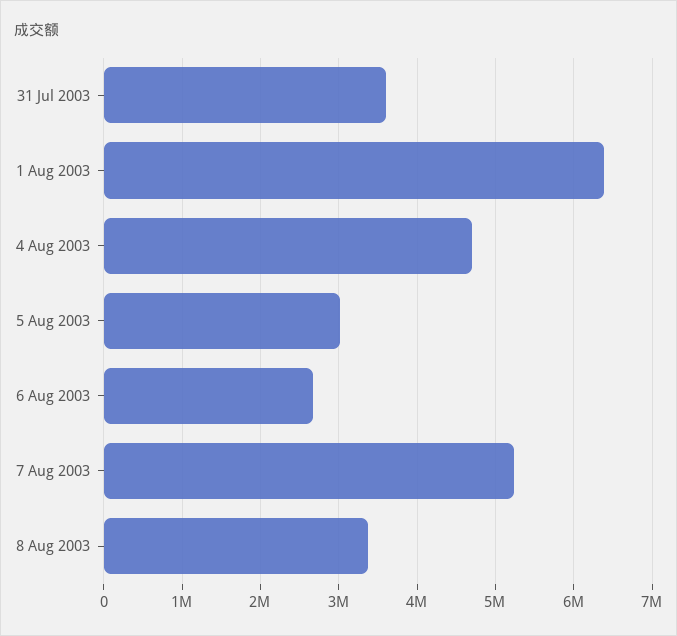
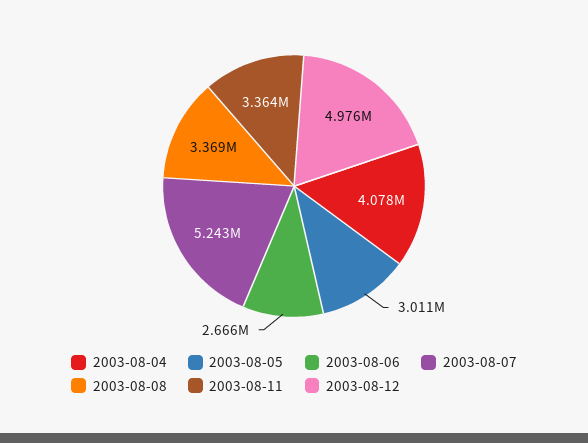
31 Jul 2003: 3600000 -> none
1 Aug 2003: 6400000 -> none
4 Aug 2003: 4700000 -> 4078000
2003-08-11: none -> 3364000
2003-08-12: none -> 4976000

